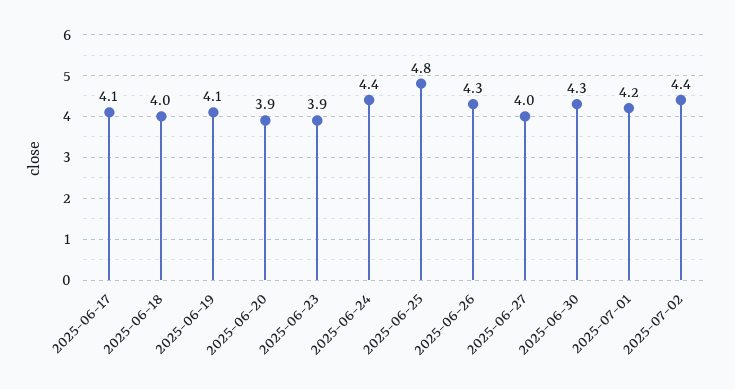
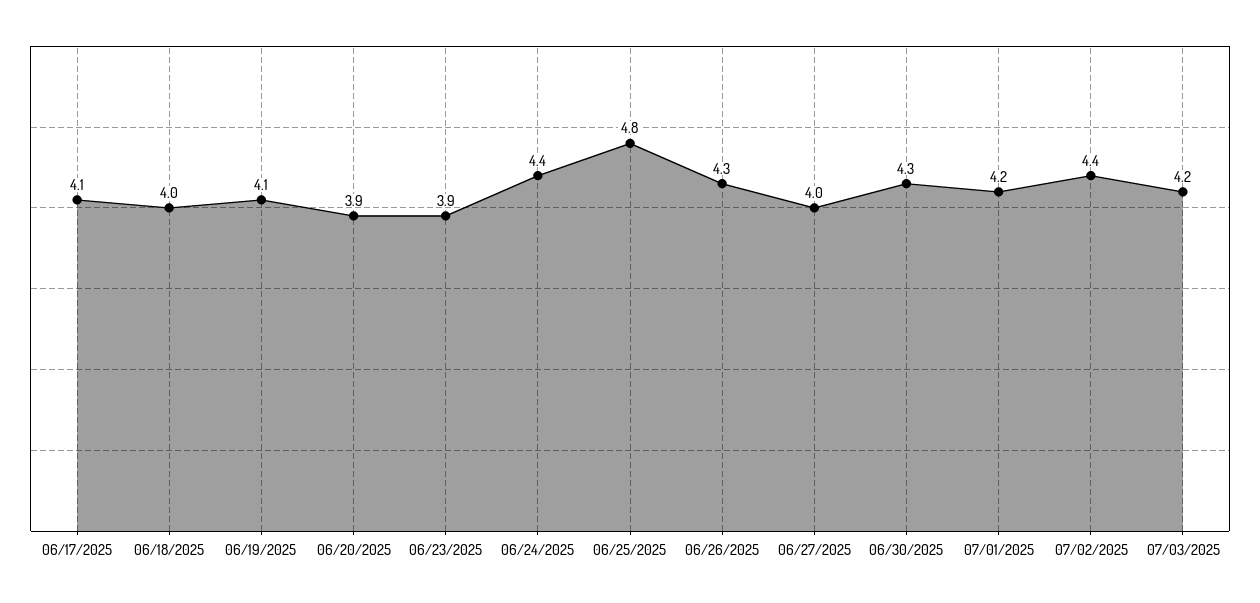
07/03/2025: none -> 4.2

